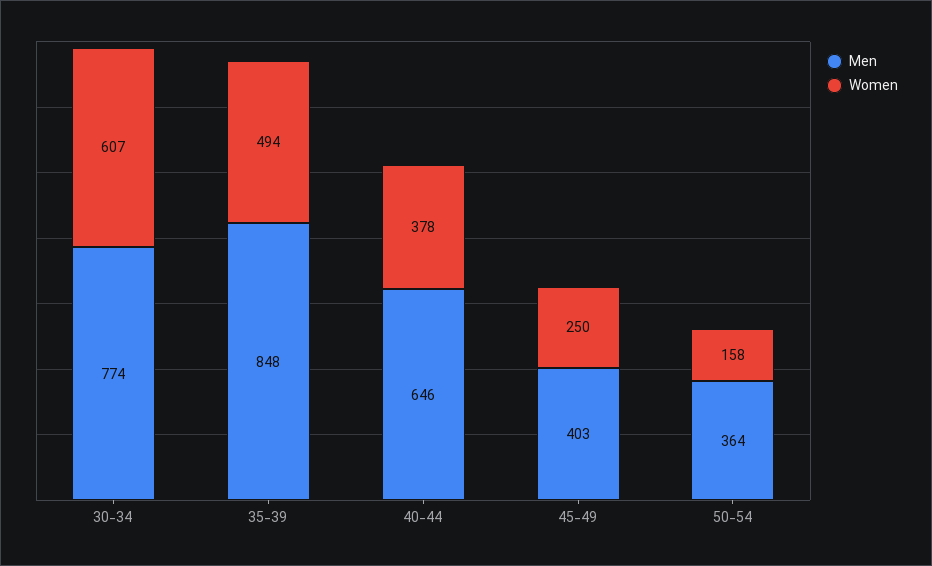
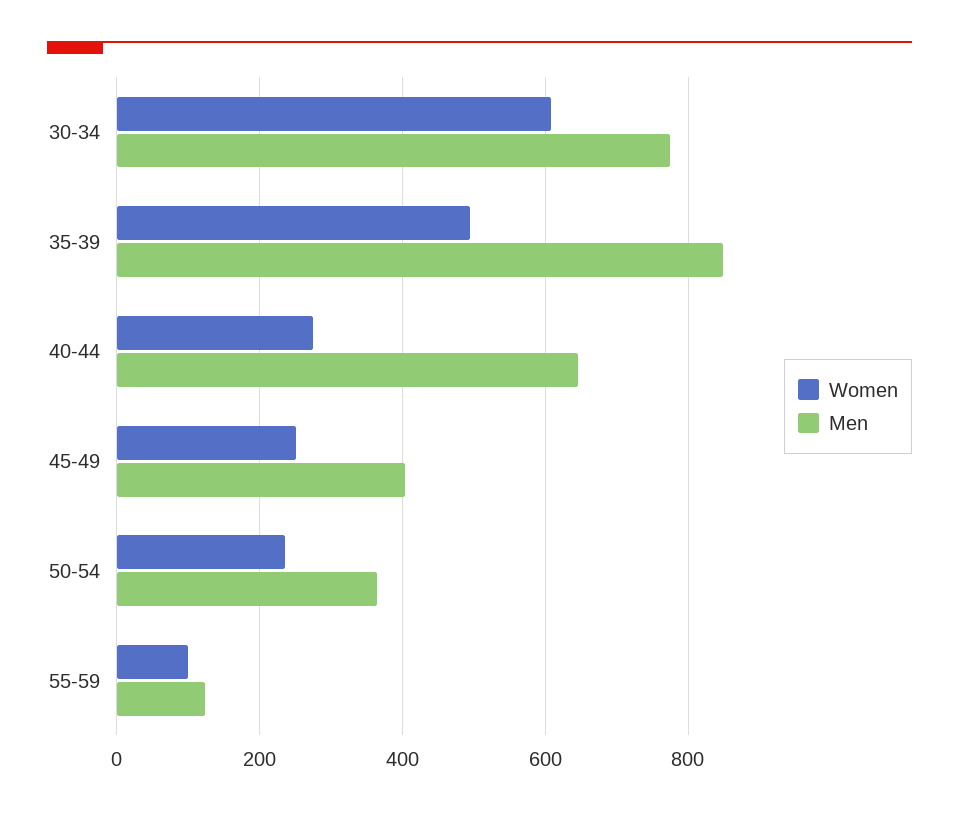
Women, 40-44: 378 -> 280
Women, 50-54: 158 -> 240
Women, 55-59: none -> 100
Men, 55-59: none -> 120

